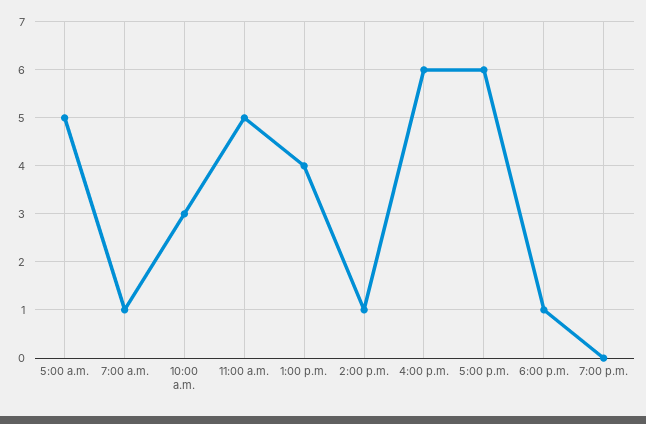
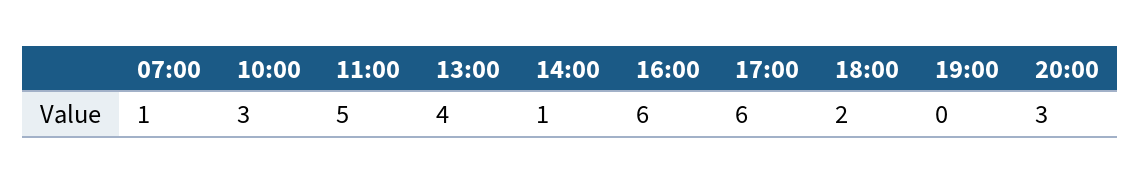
5:00 a.m.: 5 -> none
6:00 p.m.: 1 -> 2
20:00: none -> 3

